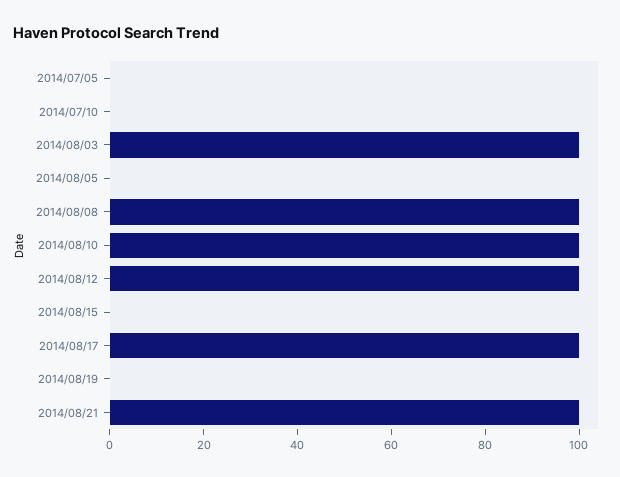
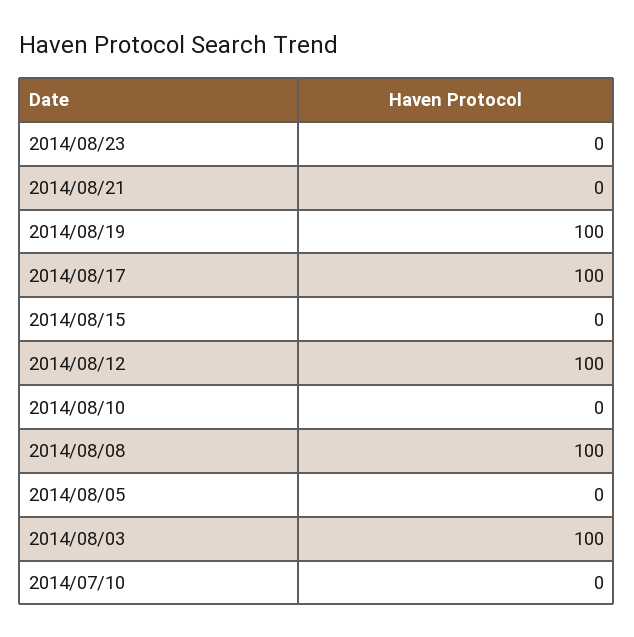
2014/07/05: 0 -> none
2014/08/10: 100 -> 0
2014/08/19: 0 -> 100
2014/08/21: 100 -> 0
2014/08/23: none -> 0

